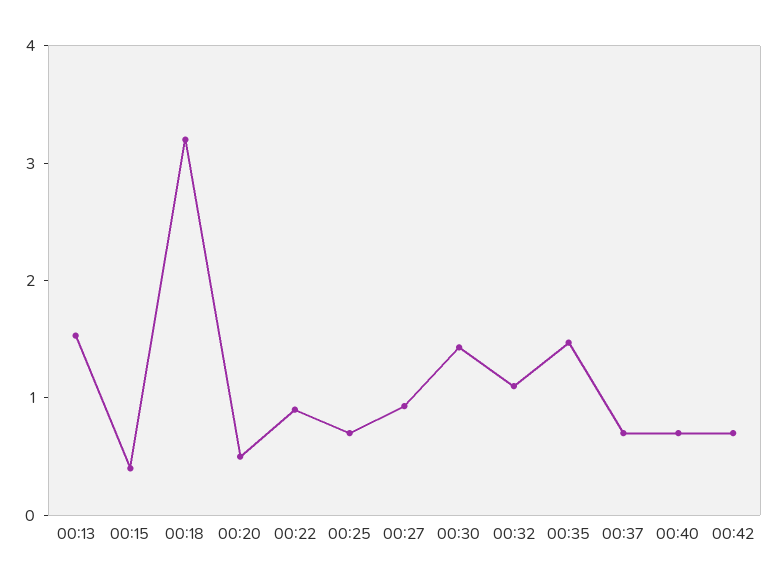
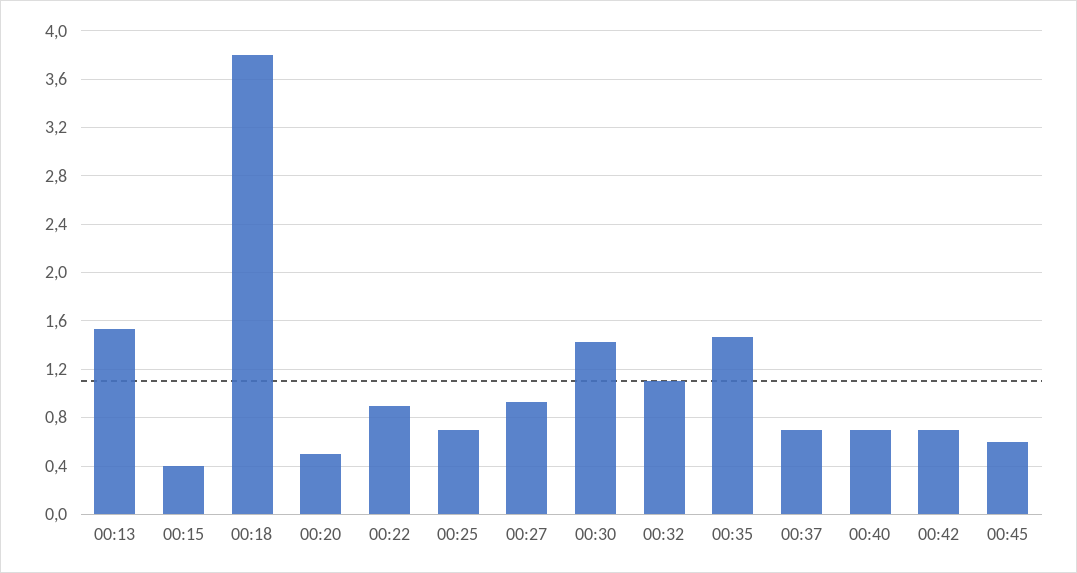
00:18: 3.2 -> 3.8
00:45: none -> 0.6

